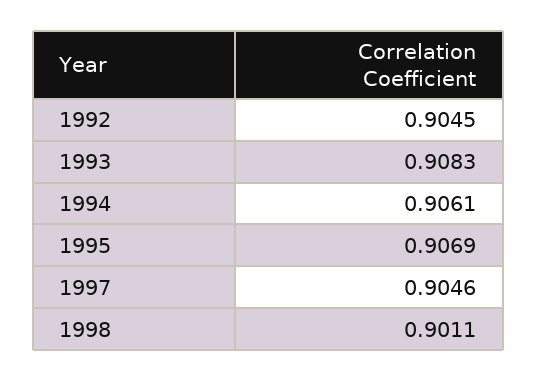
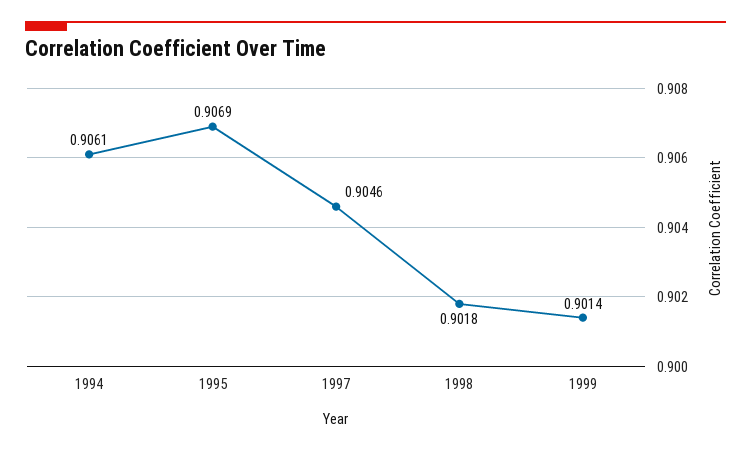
1992: 0.9045 -> none
1993: 0.9083 -> none
1998: 0.9011 -> 0.9018
1999: none -> 0.9014

